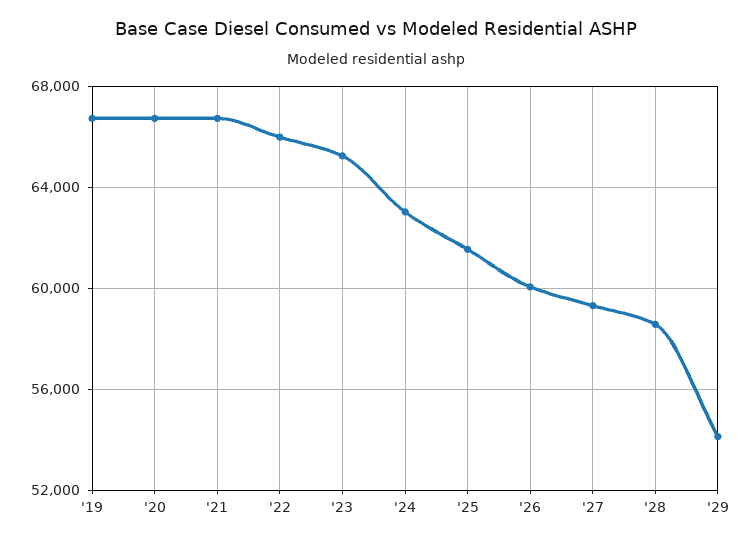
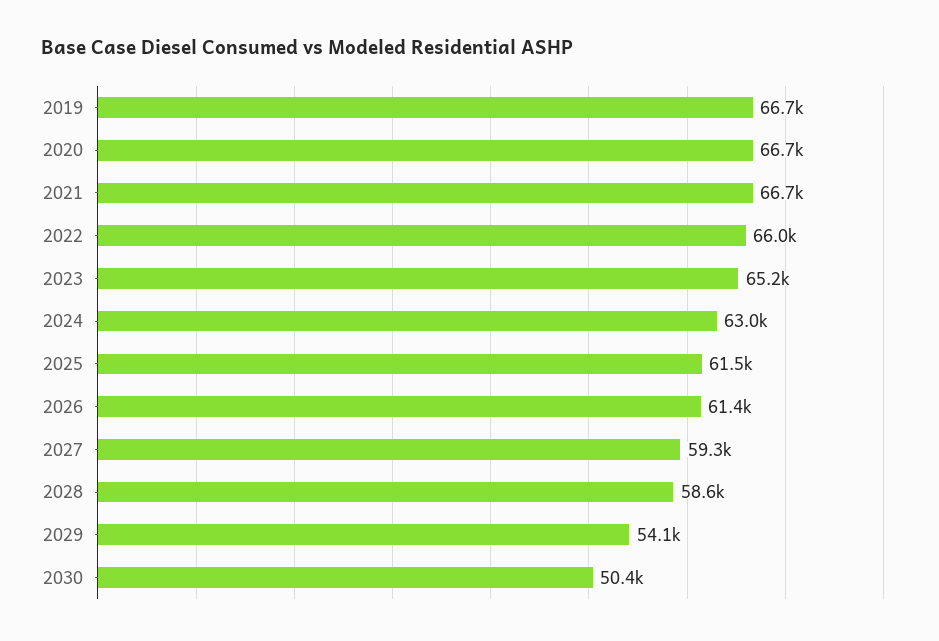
'26: 60000 -> 61400
2030: none -> 50400

